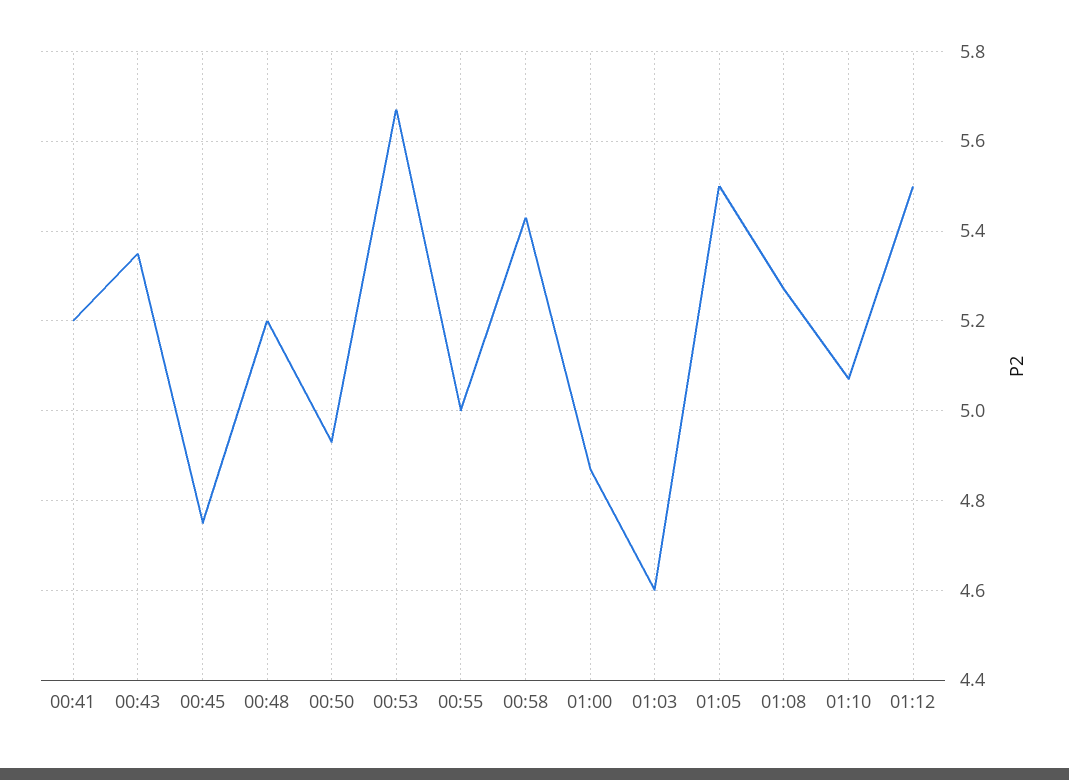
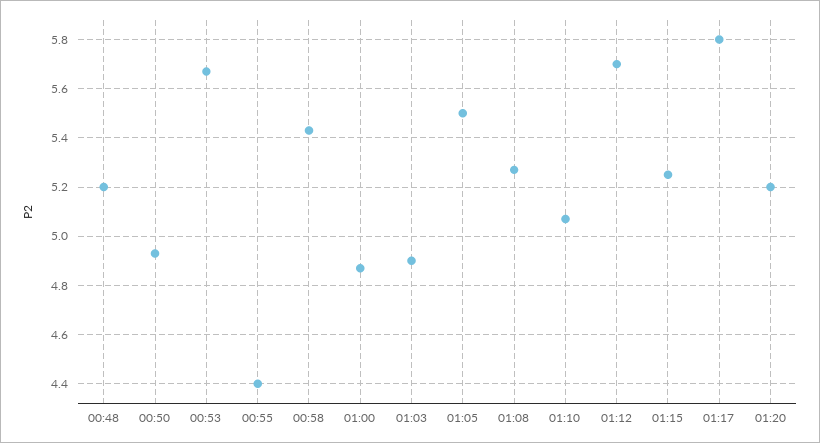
00:41: 5.2 -> none
00:43: 5.35 -> none
00:45: 4.75 -> none
00:55: 5 -> 4.4
01:03: 4.6 -> 4.9
01:12: 5.5 -> 5.7
01:15: none -> 5.25
01:17: none -> 5.8
01:20: none -> 5.2

